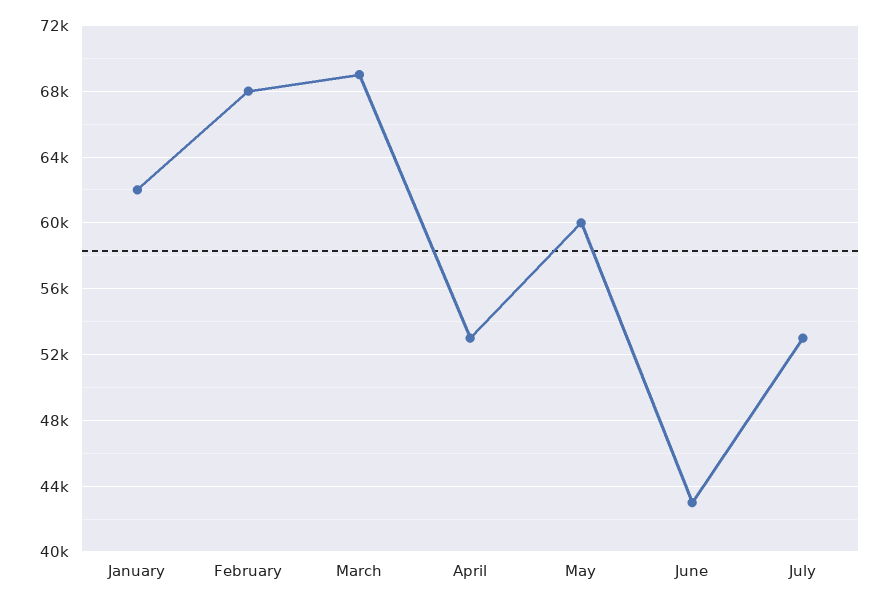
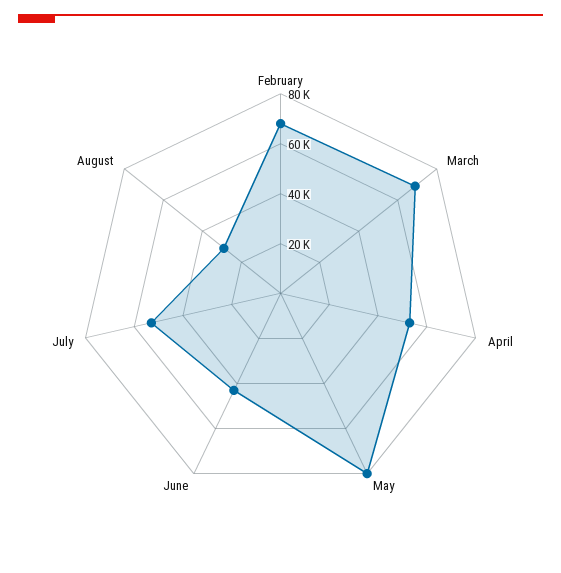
January: 62000 -> none
May: 60000 -> 80000
August: none -> 30000

